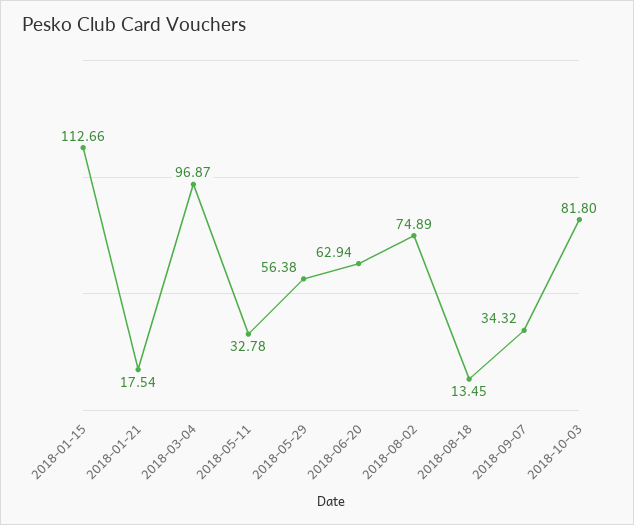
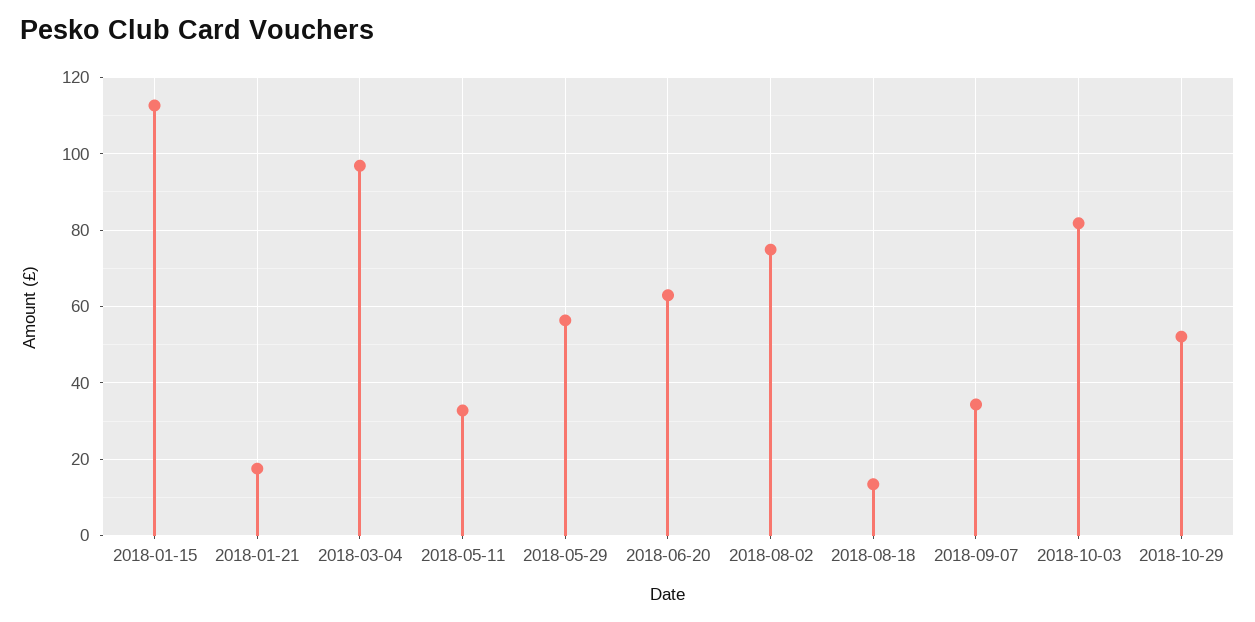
2018-10-29: none -> 52

